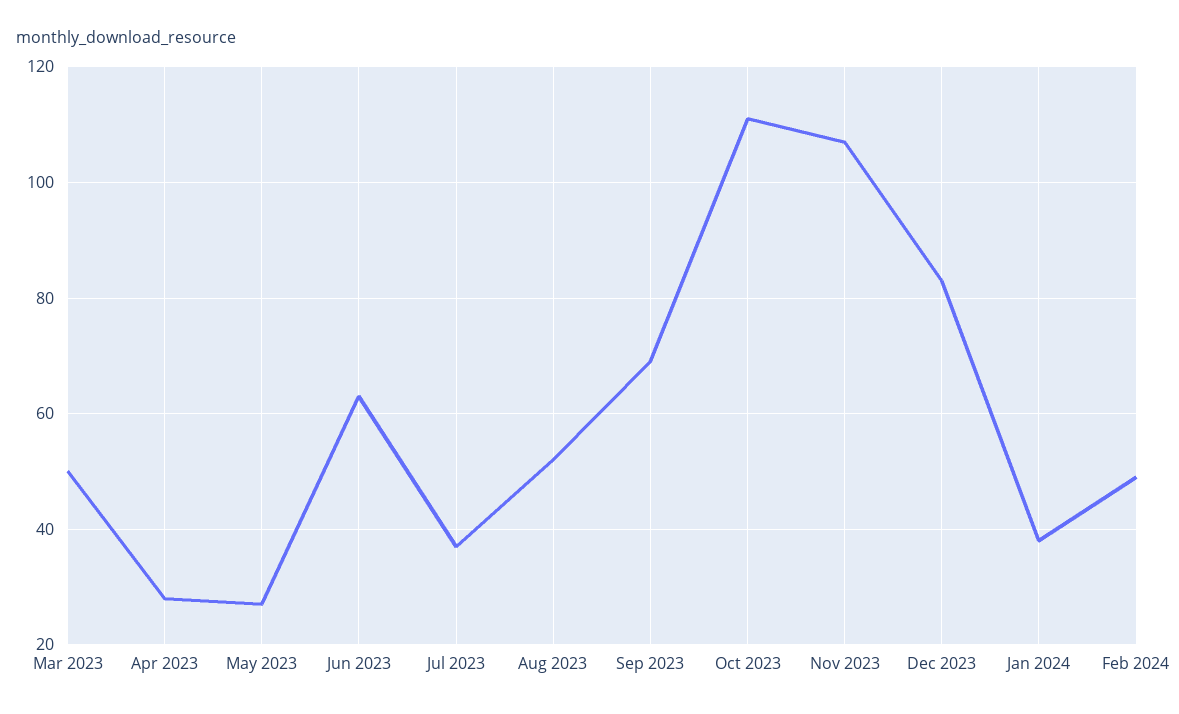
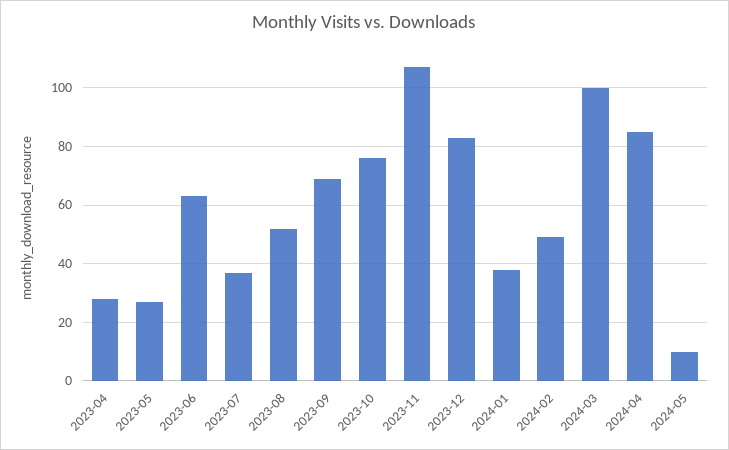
Mar 2023: 50 -> none
Oct 2023: 110 -> 75
2024-03: none -> 100
2024-04: none -> 85
2024-05: none -> 10

